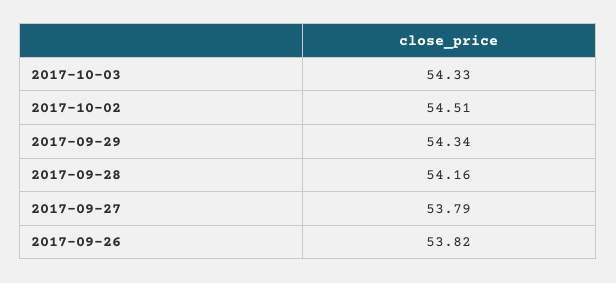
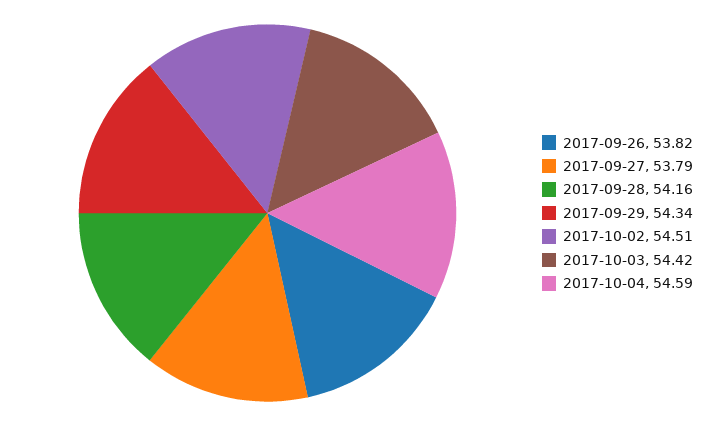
2017-10-03: 54.33 -> 54.42
2017-10-04: none -> 54.59

